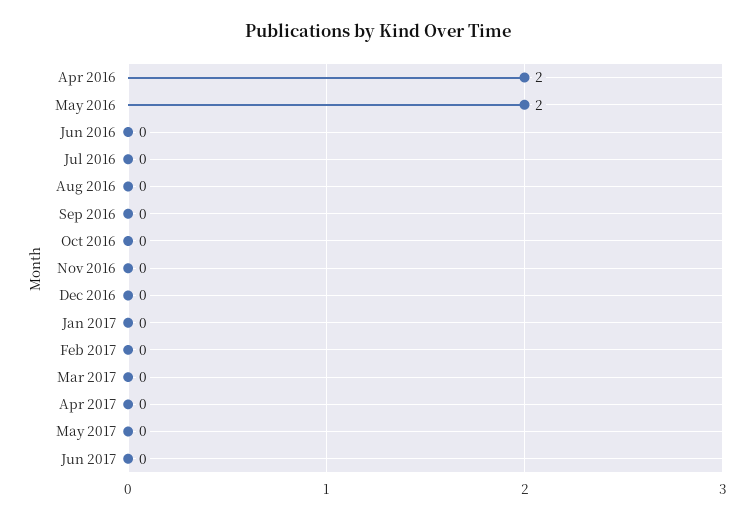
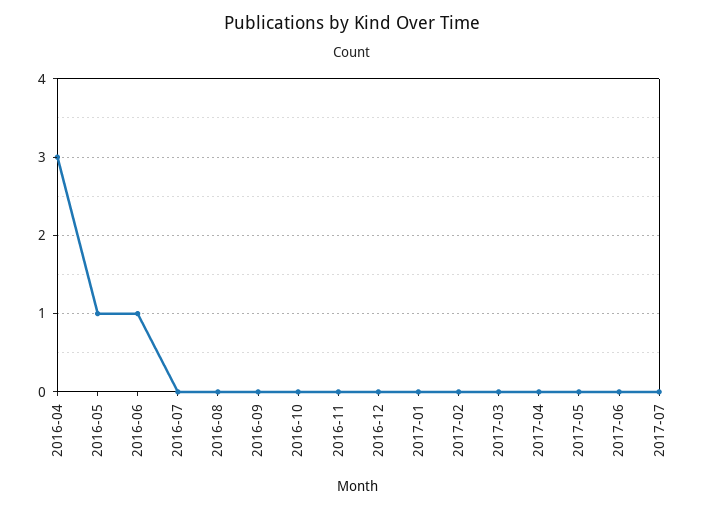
Apr 2016: 2 -> 3
May 2016: 2 -> 1
Jun 2016: 0 -> 1
2017-07: none -> 0

